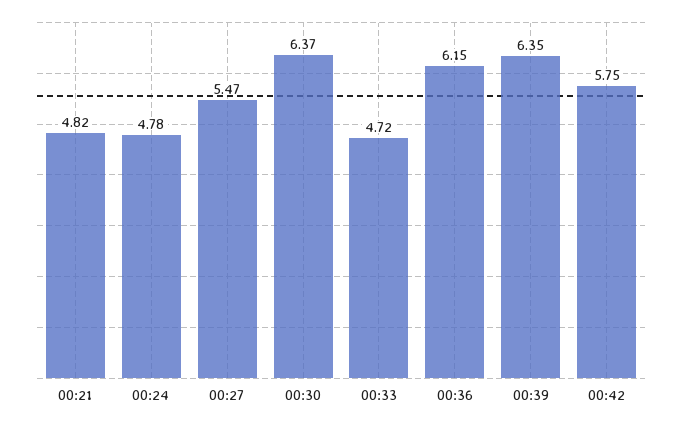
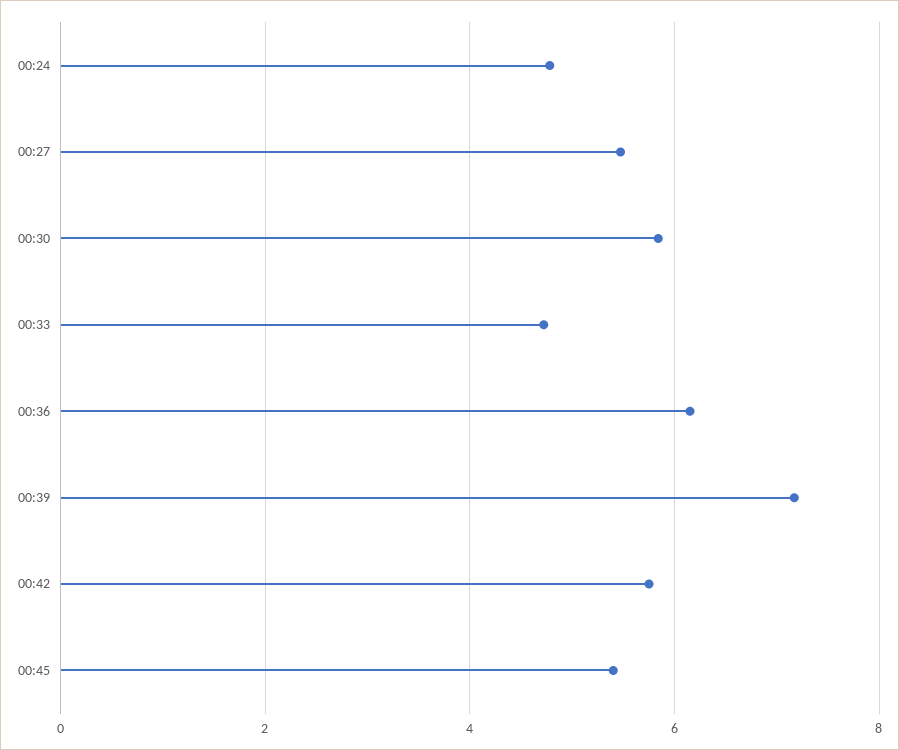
00:21: 4.82 -> none
00:30: 6.37 -> 5.8
00:39: 6.35 -> 7.2
00:45: none -> 5.4

